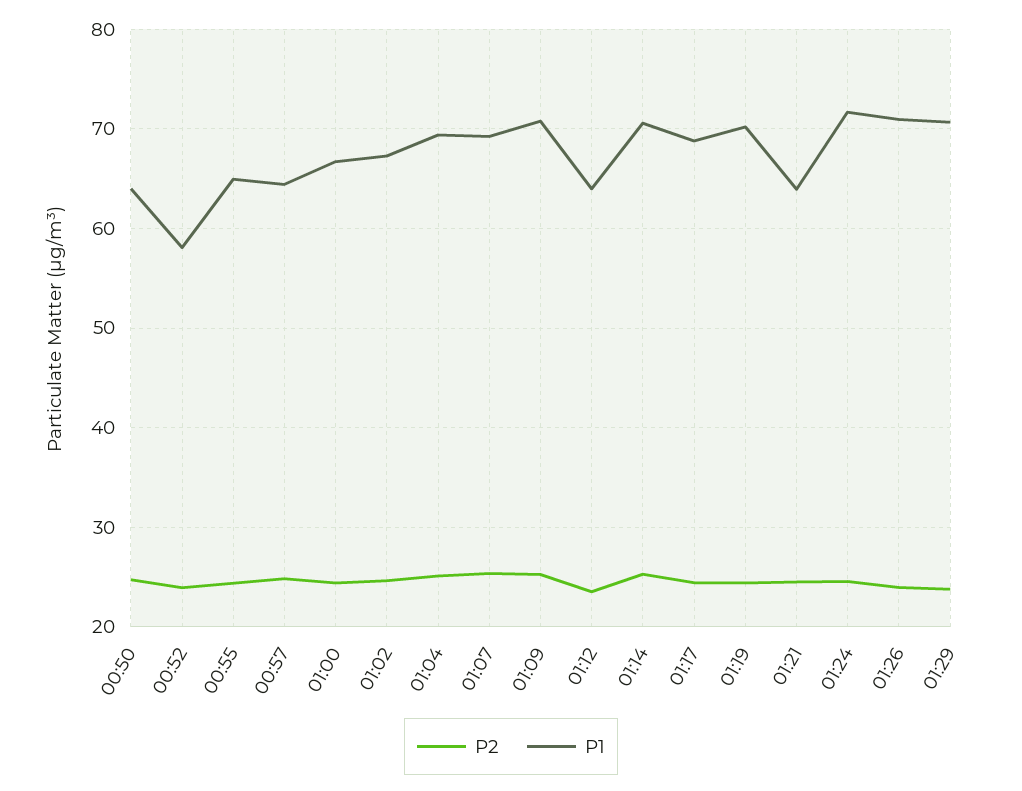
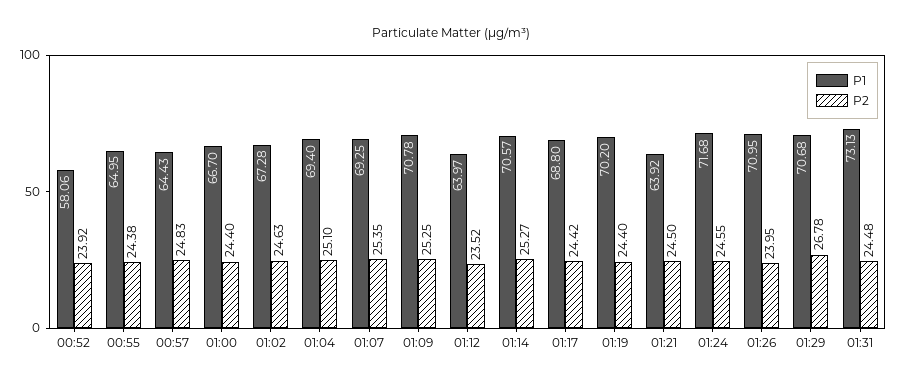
P2, 00:50: 25 -> none
P1, 00:50: 64 -> none
P2, 01:29: 24 -> 26.78
P1, 01:31: none -> 73.13
P2, 01:31: none -> 24.48

